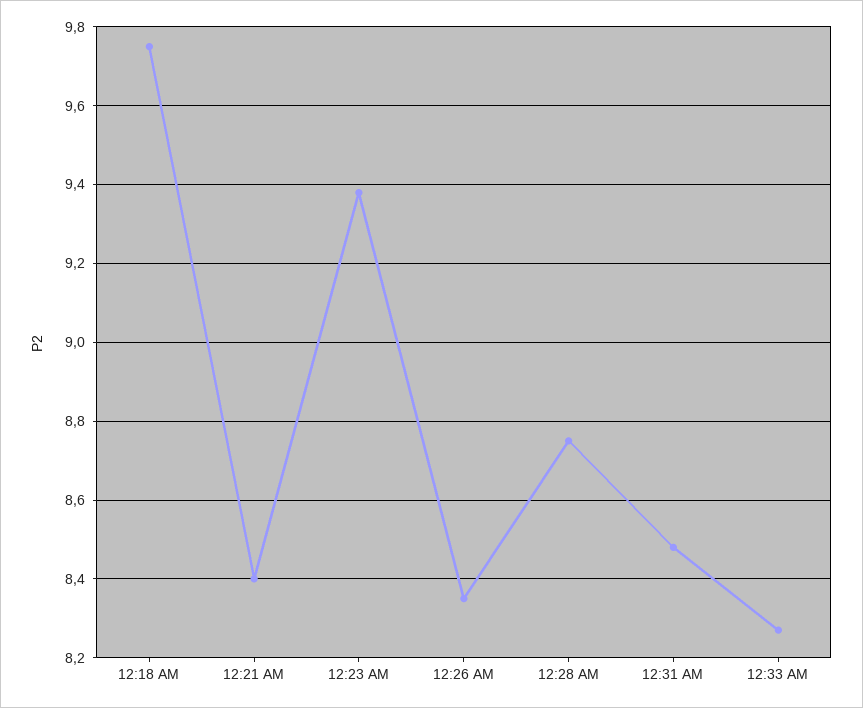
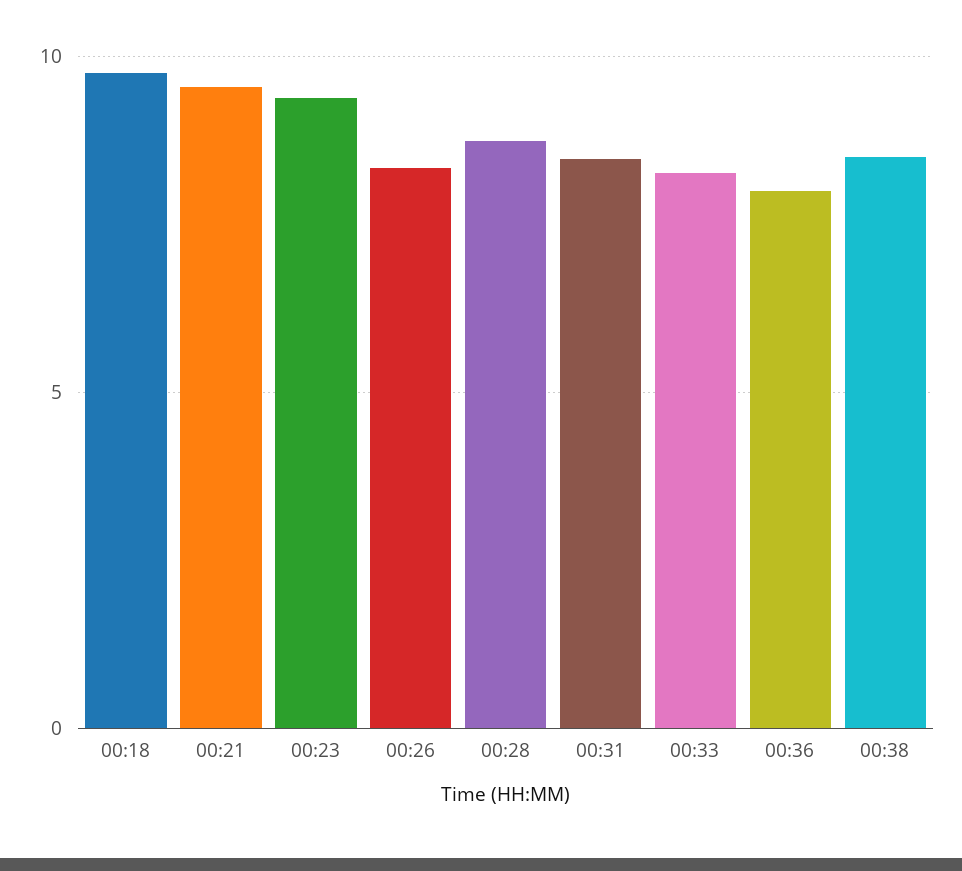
12:21 AM: 8.4 -> 9.5
00:36: none -> 8
00:38: none -> 8.5

